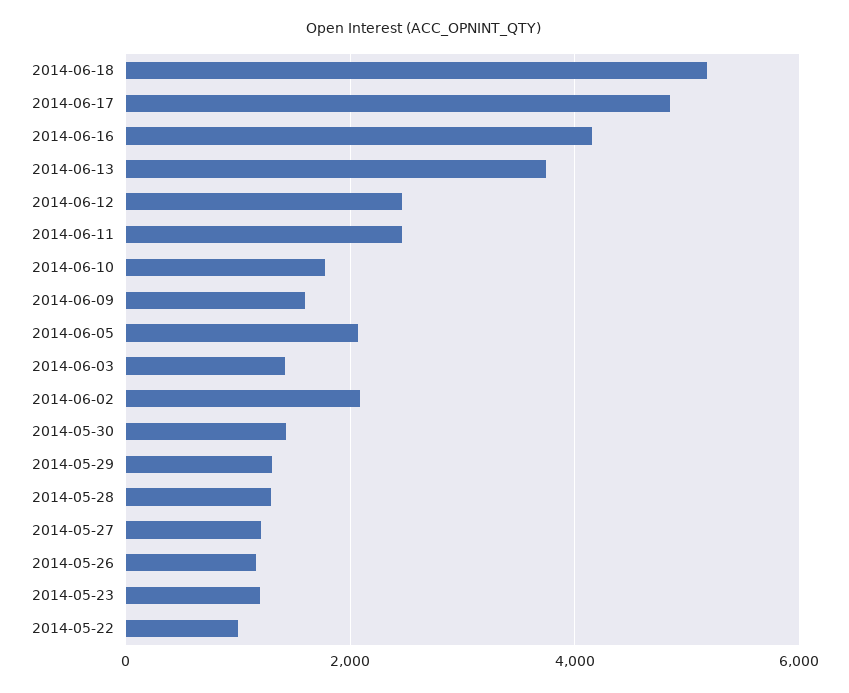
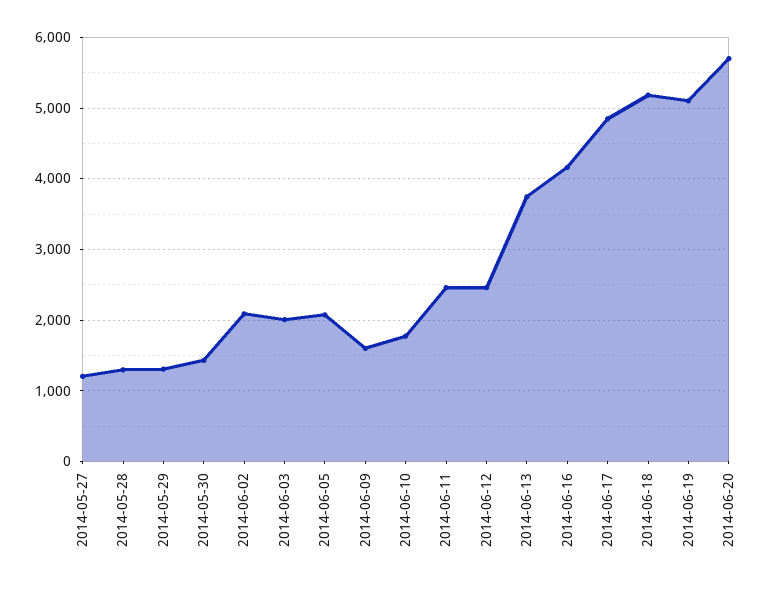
2014-06-03: 1400 -> 2000
2014-05-26: 1200 -> none
2014-05-23: 1200 -> none
2014-05-22: 1000 -> none
2014-06-19: none -> 5100
2014-06-20: none -> 5700

